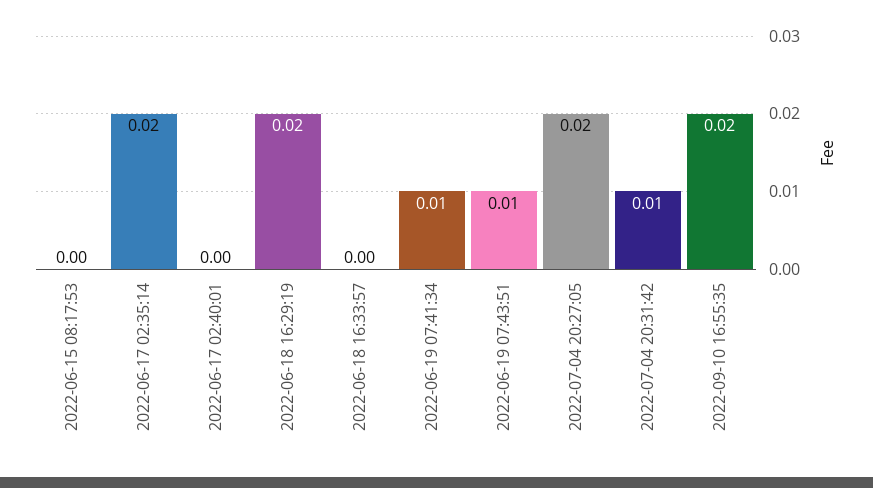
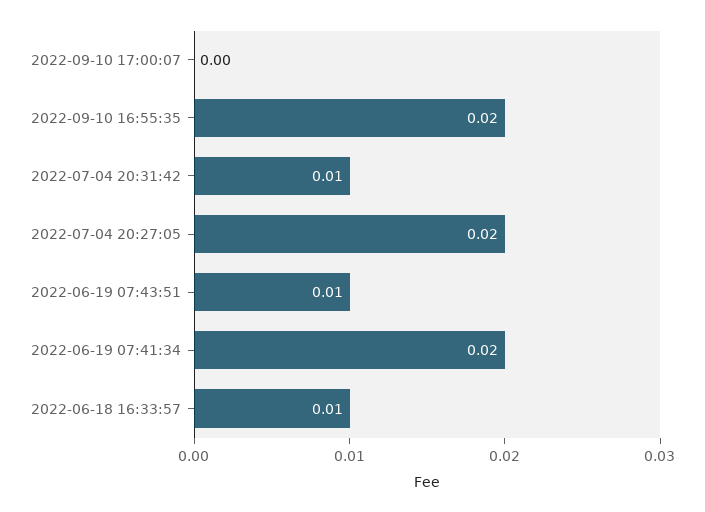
2022-06-15 08:17:53: 0 -> none
2022-06-17 02:35:14: 0.02 -> none
2022-06-17 02:40:01: 0 -> none
2022-06-18 16:29:19: 0.02 -> none
2022-06-18 16:33:57: 0 -> 0.01
2022-06-19 07:41:34: 0.01 -> 0.02
2022-09-10 17:00:07: none -> 0

